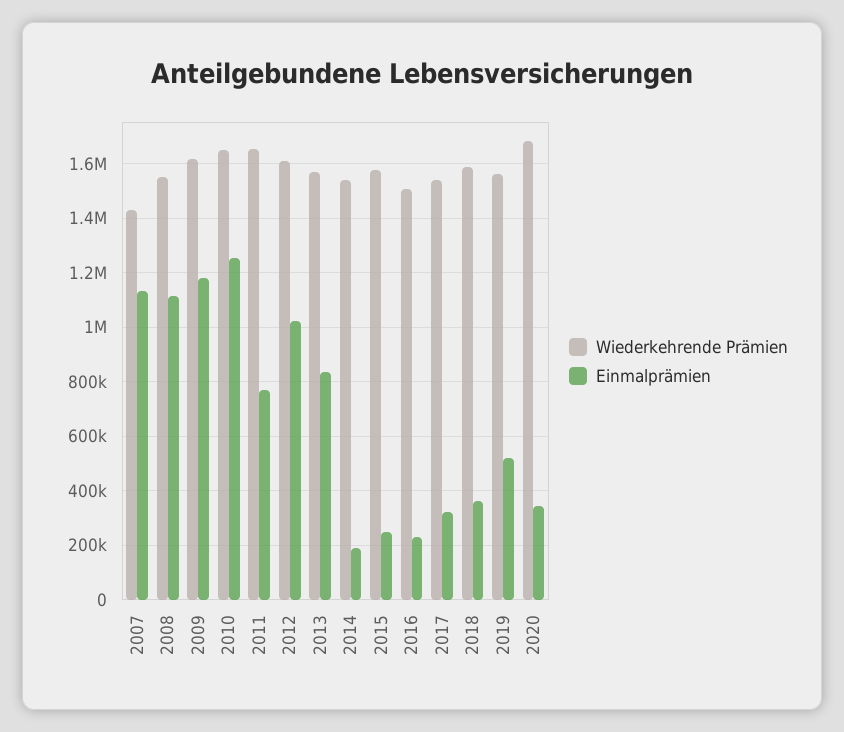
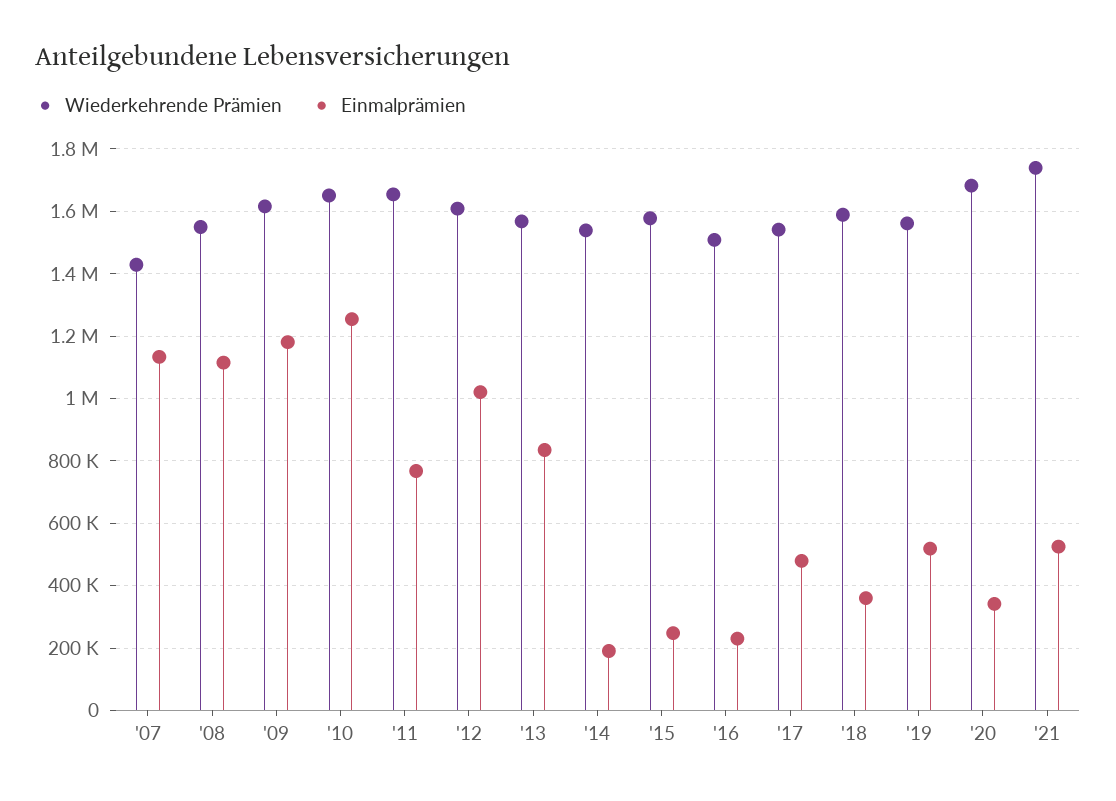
Einmalprämien, 2017: 325000 -> 480000
Wiederkehrende Prämien, '21: none -> 1740000
Einmalprämien, '21: none -> 520000

